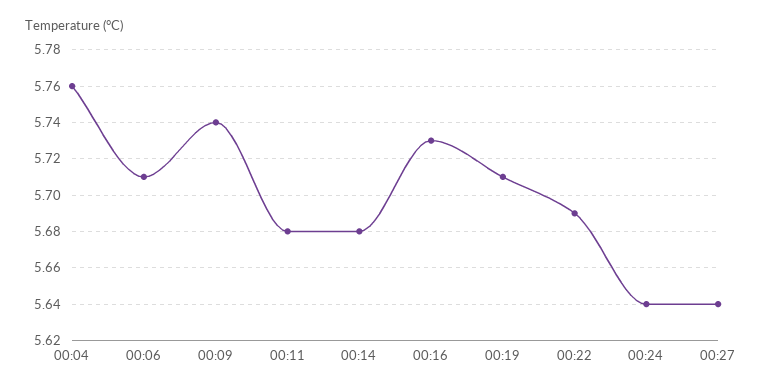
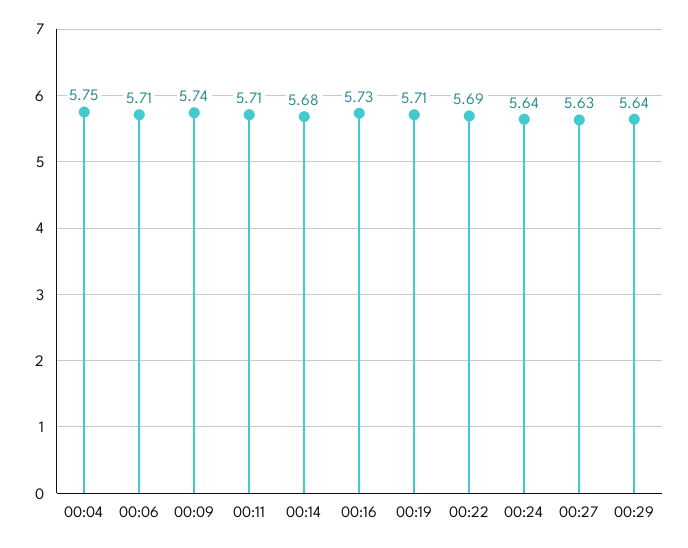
00:04: 5.76 -> 5.75
00:11: 5.68 -> 5.71
00:27: 5.64 -> 5.63
00:29: none -> 5.64

